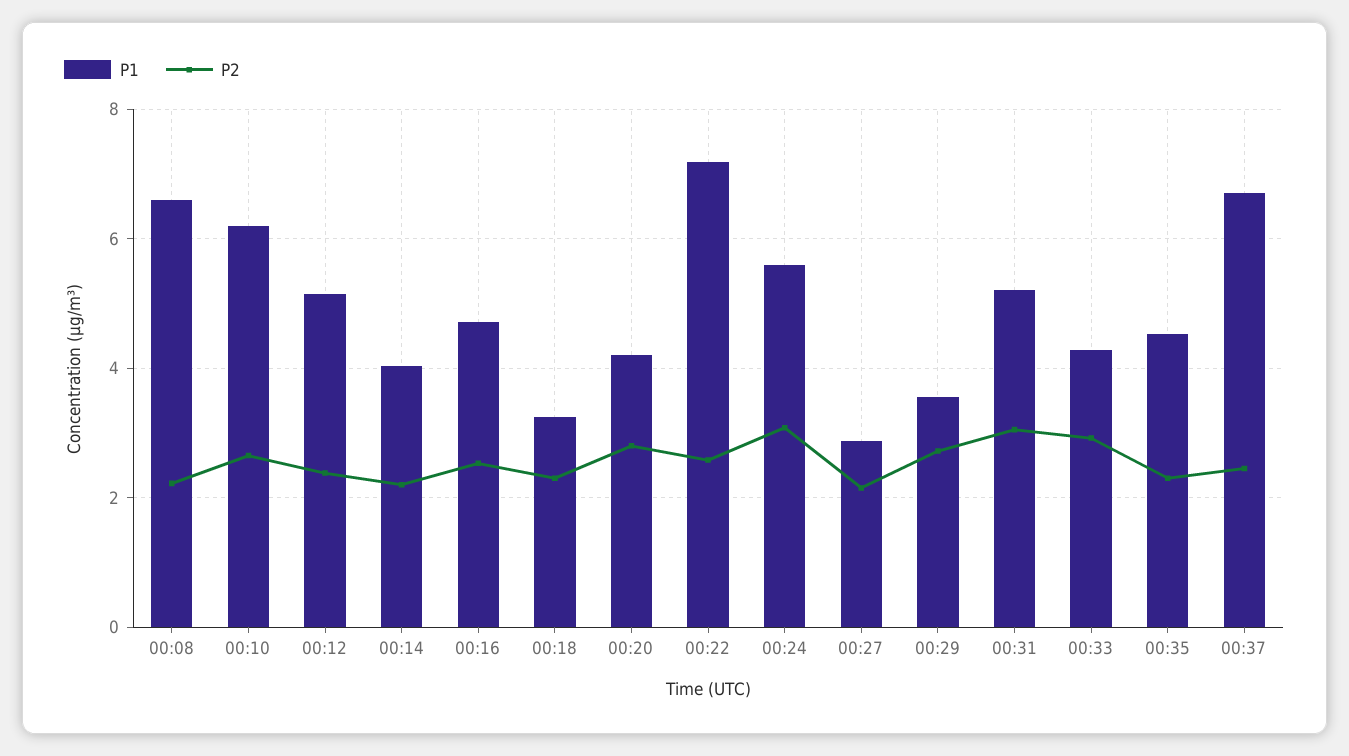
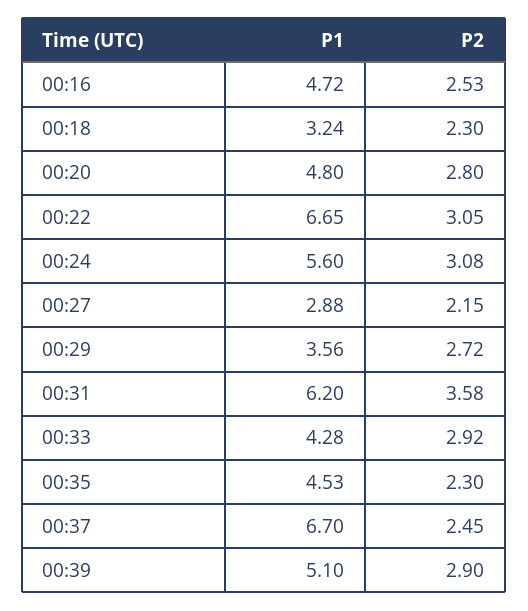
P1, 00:08: 6.6 -> none
P2, 00:08: 2.2 -> none
P1, 00:10: 6.2 -> none
P2, 00:10: 2.6 -> none
P1, 00:12: 5.2 -> none
P2, 00:12: 2.4 -> none
P1, 00:14: 4 -> none
P2, 00:14: 2.2 -> none
P1, 00:20: 4.2 -> 4.8
P1, 00:22: 7.2 -> 6.65
P2, 00:22: 2.6 -> 3.05
P1, 00:31: 5.2 -> 6.2
P2, 00:31: 3 -> 3.58
P1, 00:39: none -> 5.1
P2, 00:39: none -> 2.9

